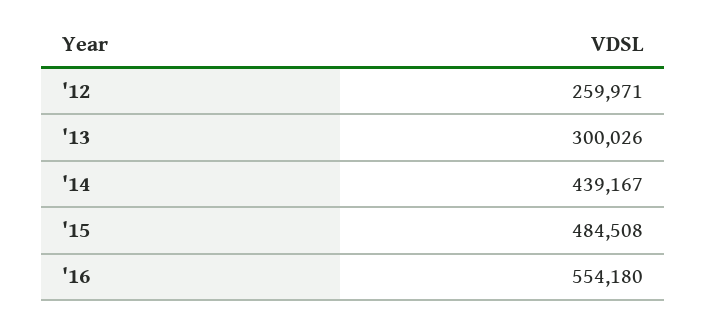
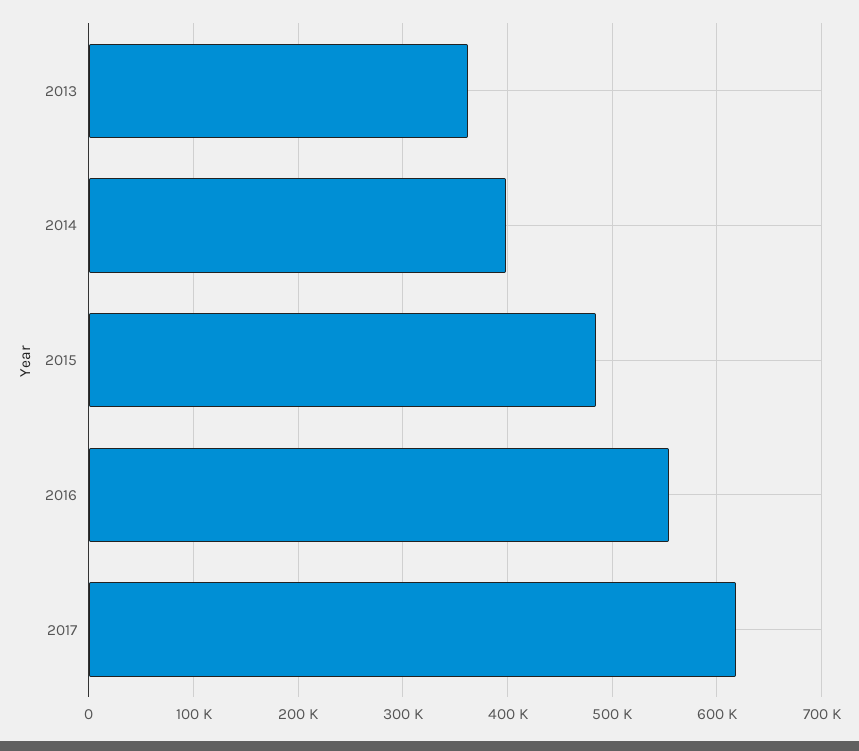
'12: 259971 -> none
'13: 300026 -> 360000
'14: 439167 -> 400000
2017: none -> 620000

